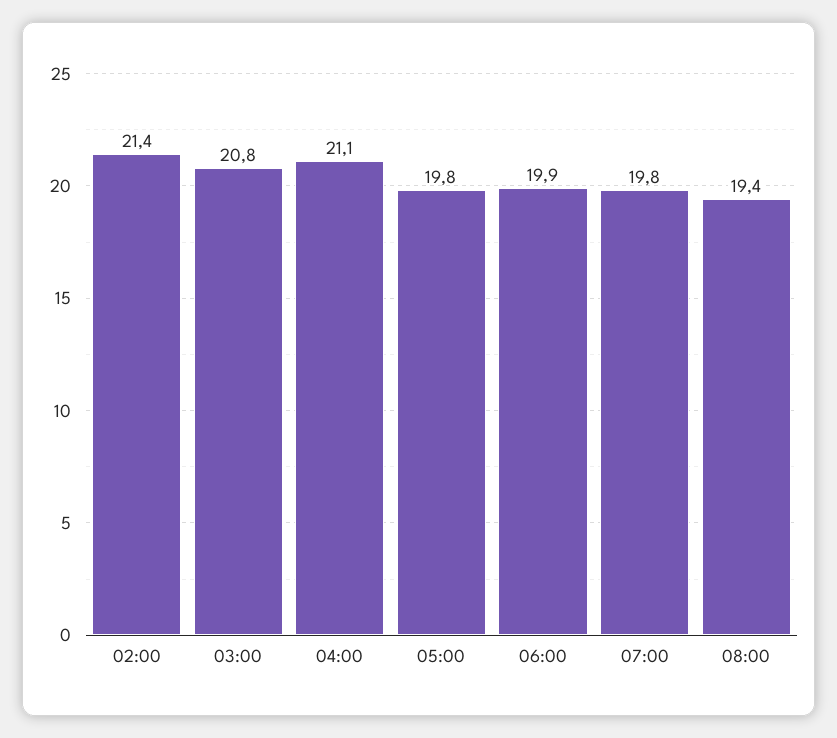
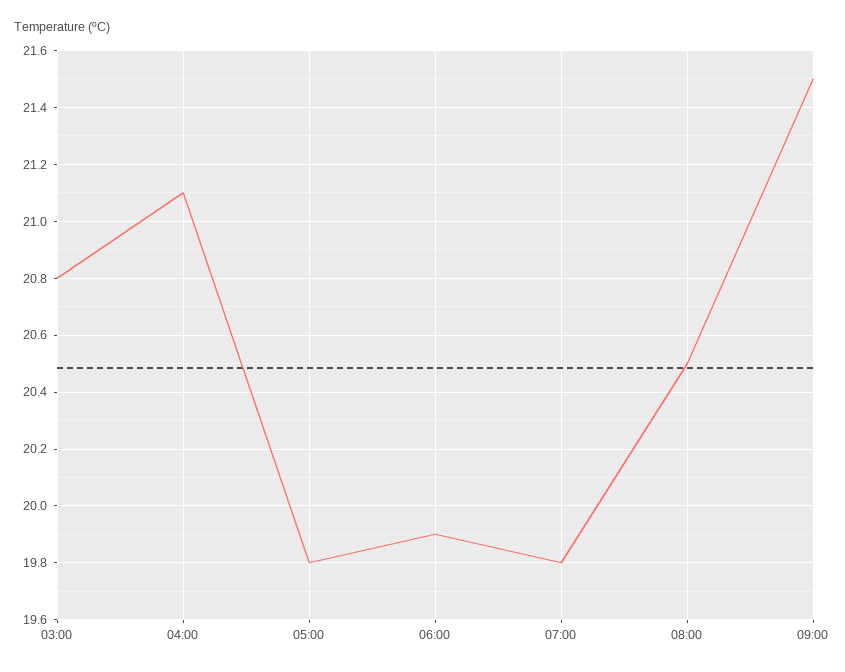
02:00: 21.4 -> none
08:00: 19.4 -> 20.5
09:00: none -> 21.5

